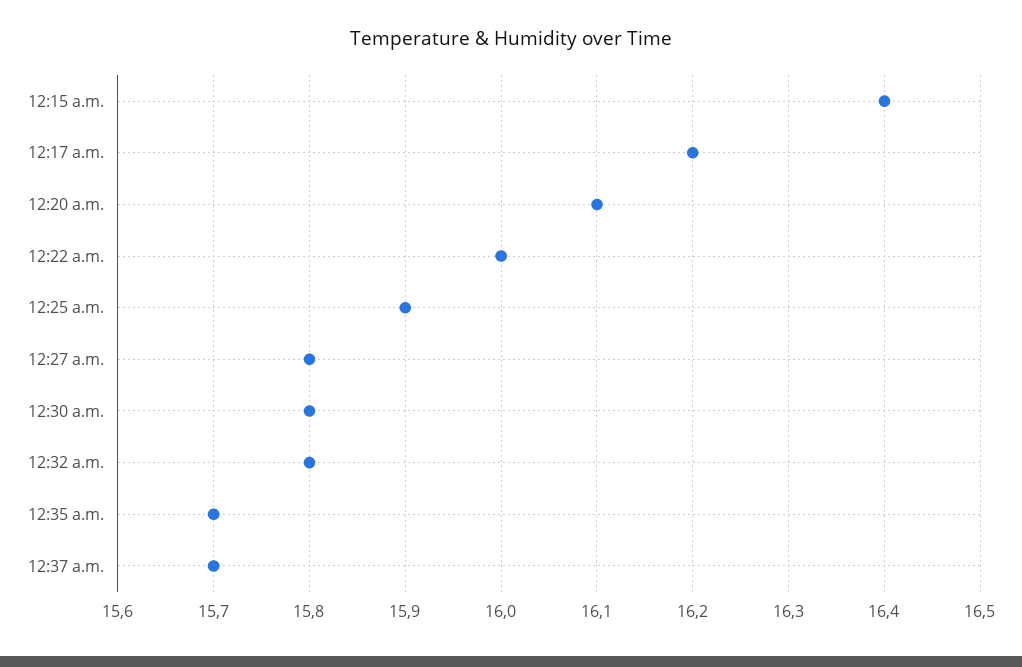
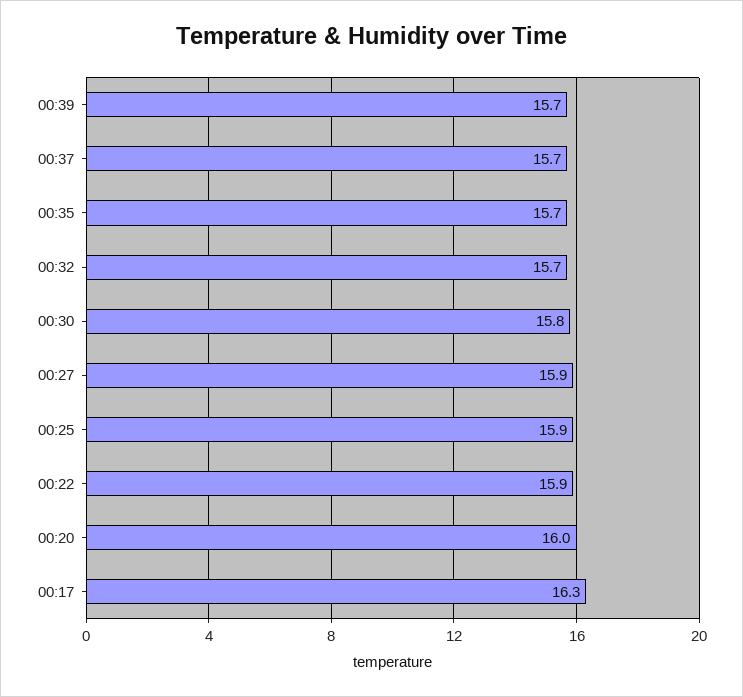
12:15 a.m.: 16.4 -> none
12:17 a.m.: 16.2 -> 16.3
12:20 a.m.: 16.1 -> 16
12:22 a.m.: 16 -> 15.9
12:27 a.m.: 15.8 -> 15.9
12:32 a.m.: 15.8 -> 15.7
00:39: none -> 15.7

